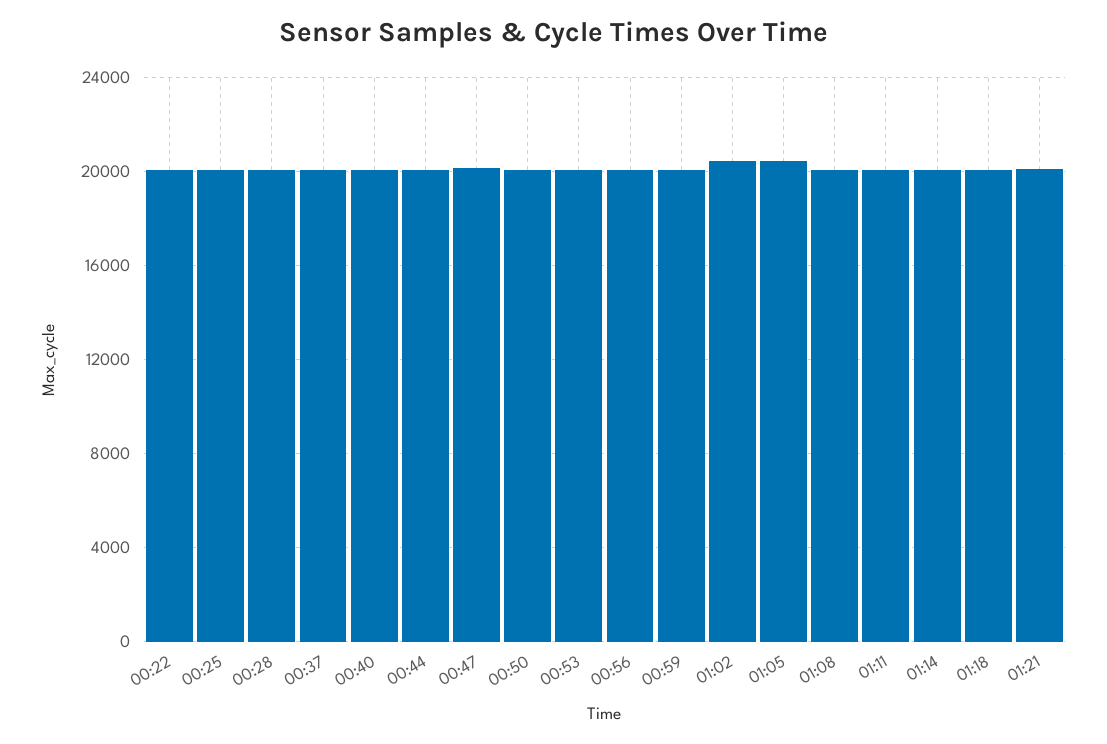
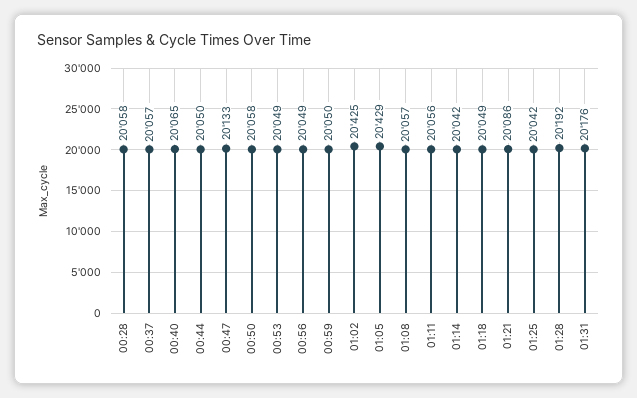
00:22: 20000 -> none
00:25: 20000 -> none
01:25: none -> 20042
01:28: none -> 20192
01:31: none -> 20176

